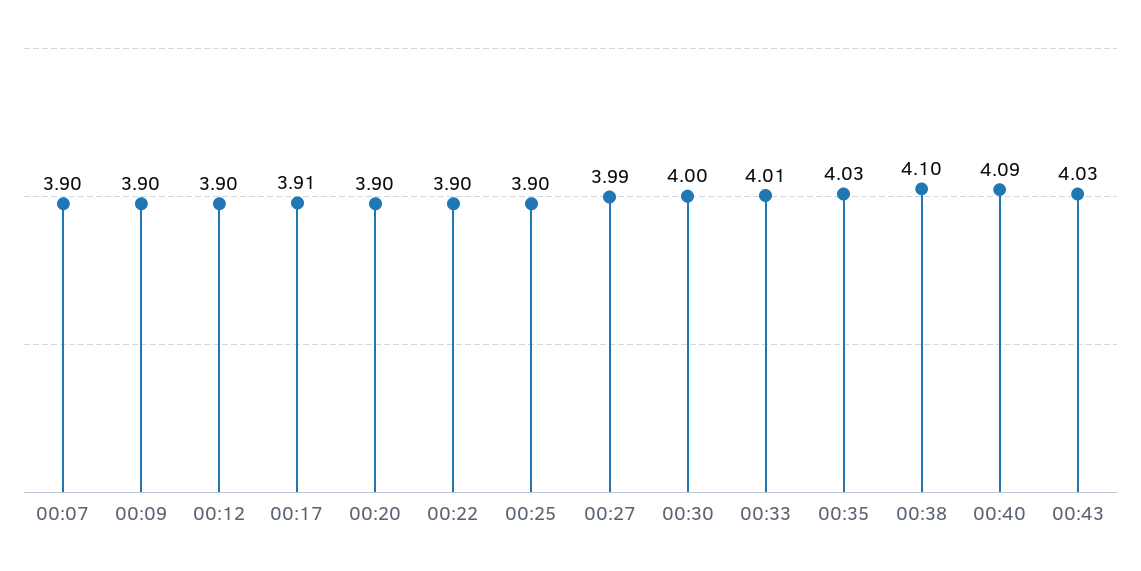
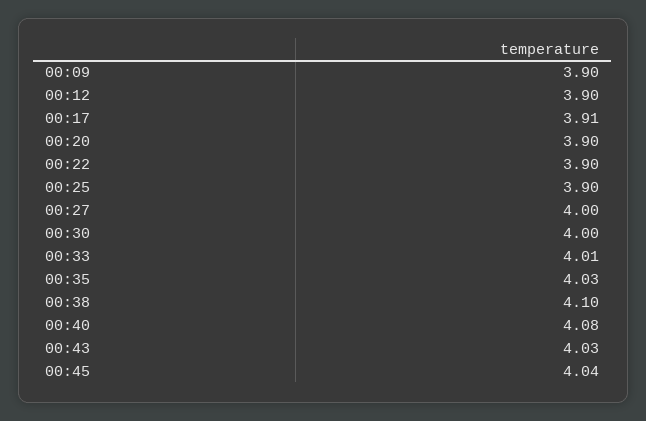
00:07: 3.9 -> none
00:27: 3.99 -> 4
00:40: 4.09 -> 4.08
00:45: none -> 4.04

